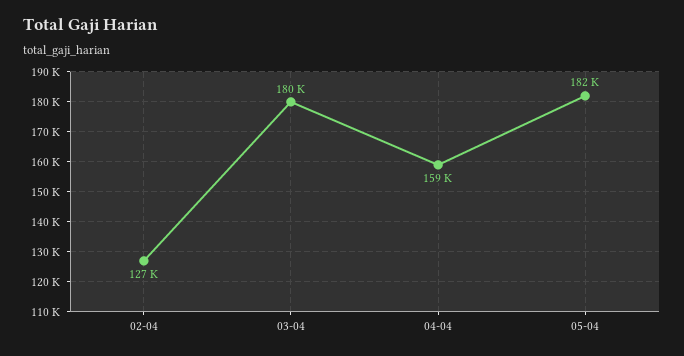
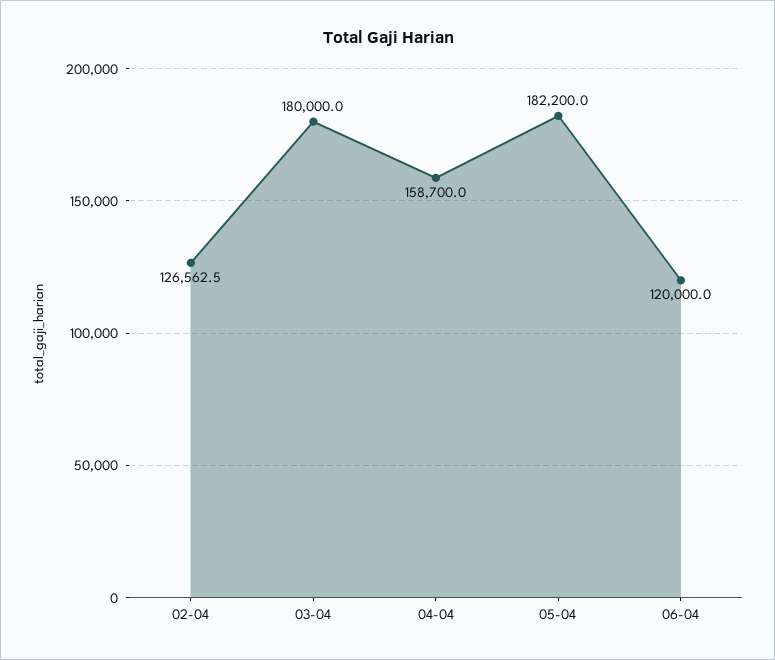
06-04: none -> 120000

